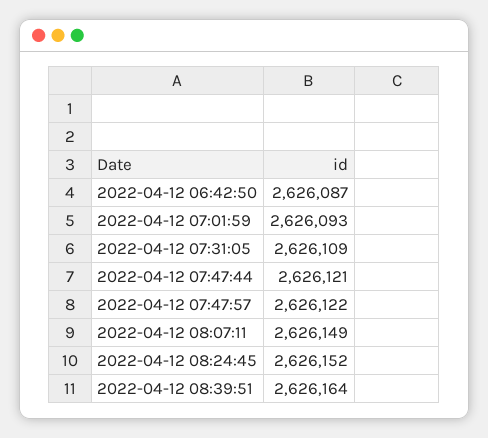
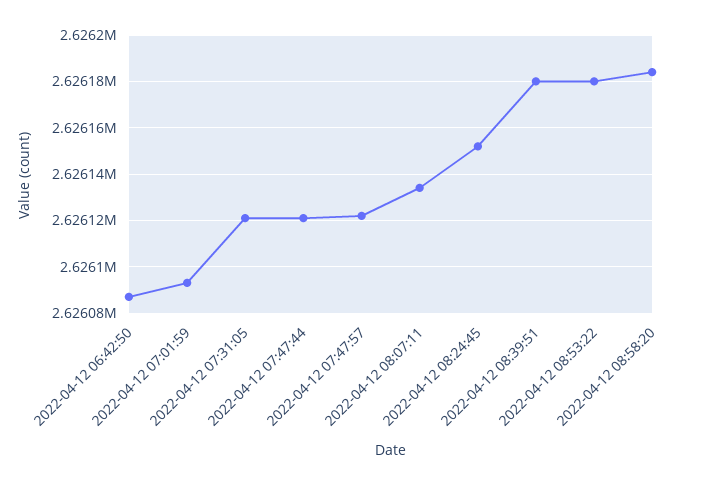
2022-04-12 07:31:05: 2626109 -> 2626120
2022-04-12 08:07:11: 2626149 -> 2626135
2022-04-12 08:39:51: 2626164 -> 2626180
2022-04-12 08:53:22: none -> 2626180
2022-04-12 08:58:20: none -> 2626185

